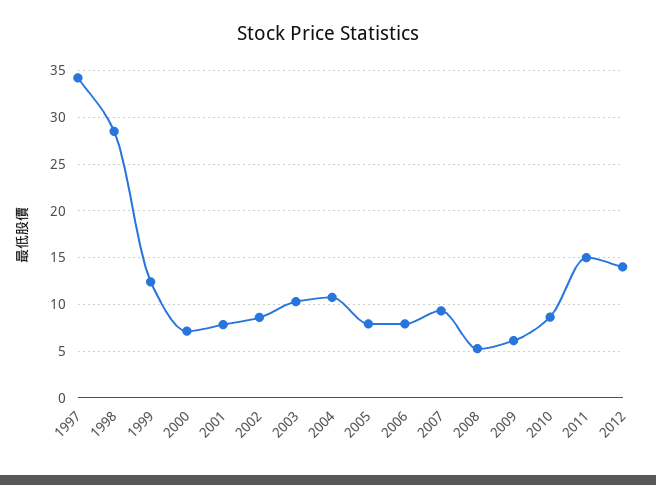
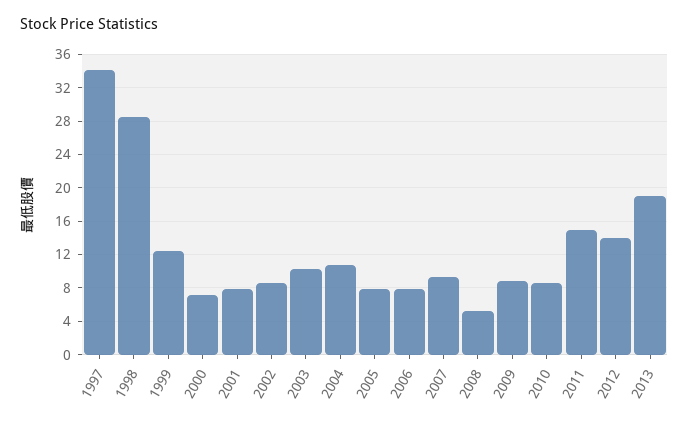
2009: 6 -> 9
2013: none -> 19

